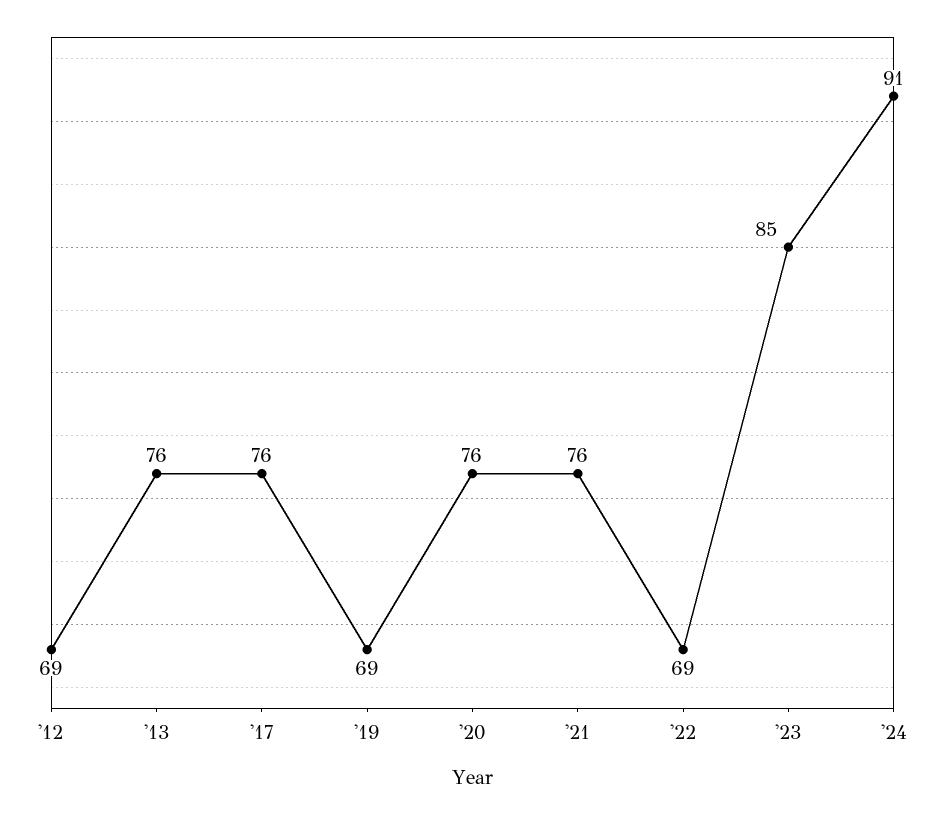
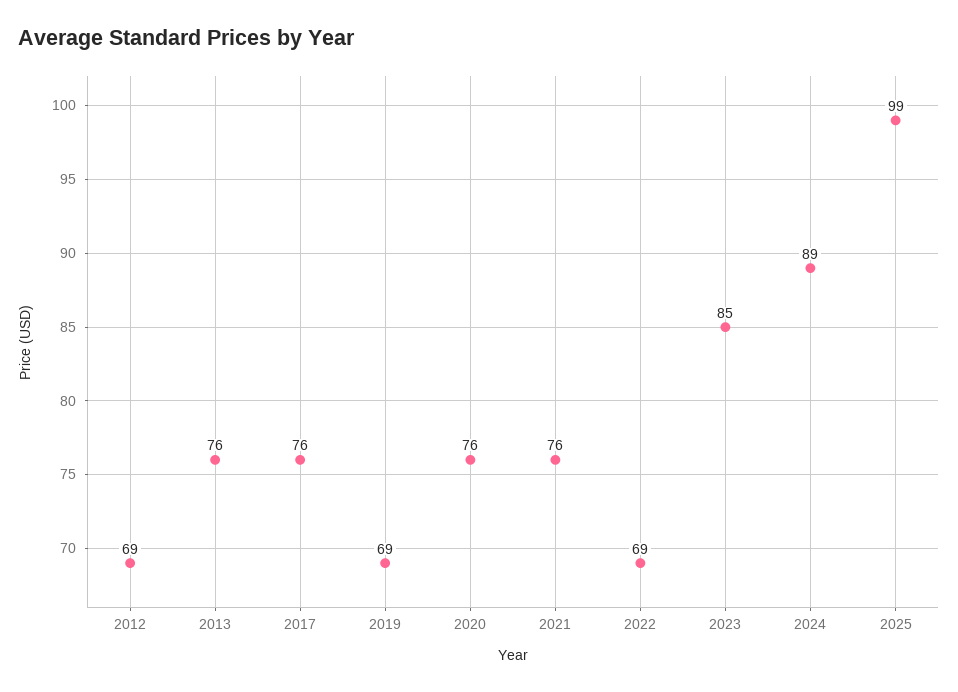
'24: 91 -> 89
2025: none -> 99

